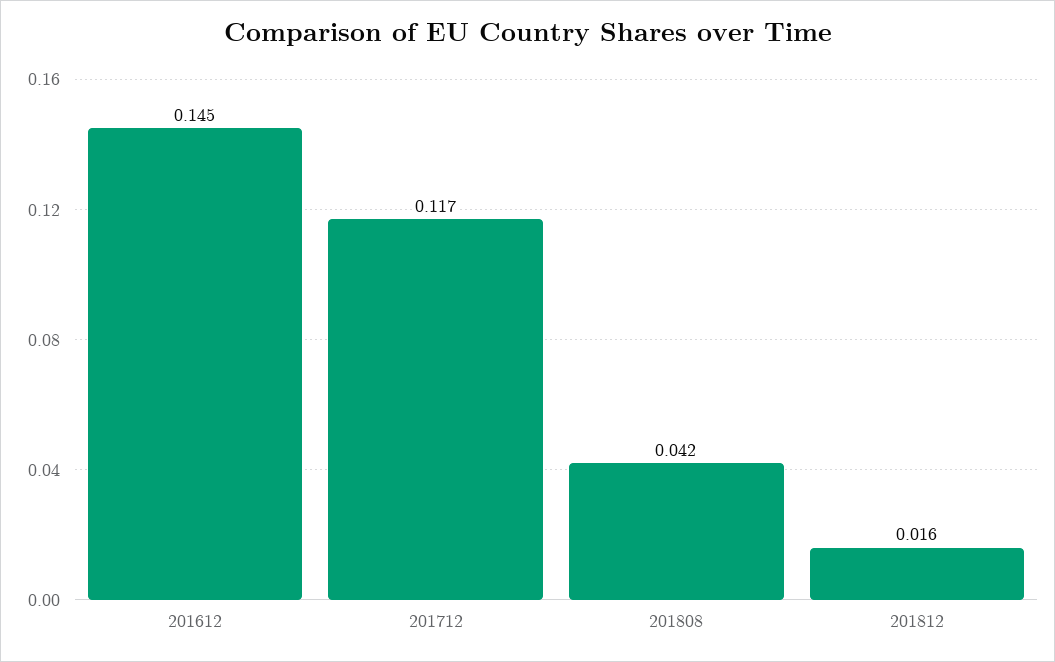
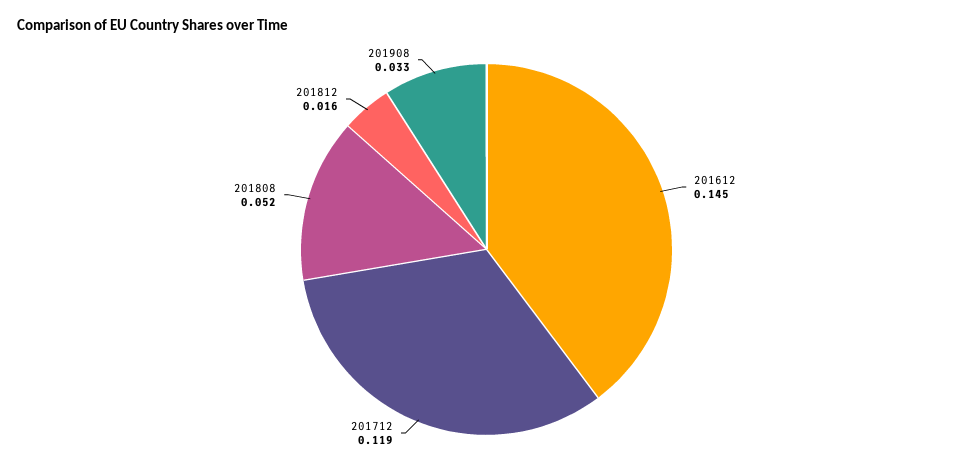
201712: 0.117 -> 0.119
201808: 0.042 -> 0.052
201908: none -> 0.033

